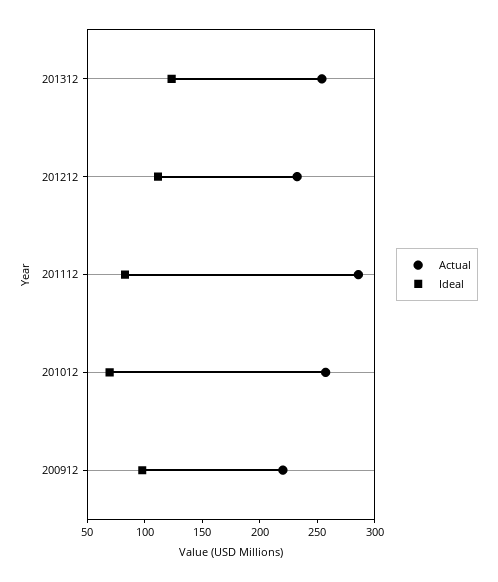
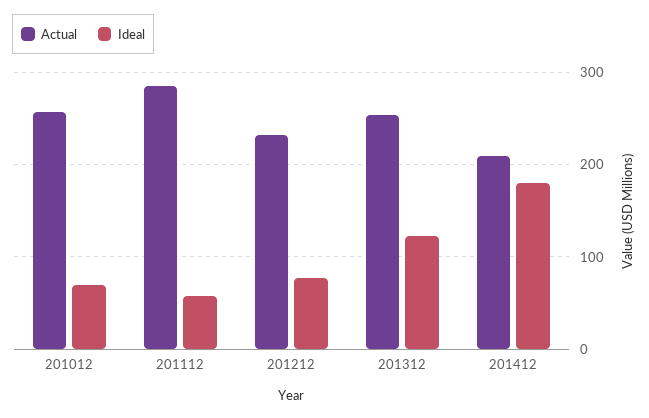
Ideal, 201212: 110 -> 80
Ideal, 201112: 80 -> 60
Actual, 200912: 220 -> none
Ideal, 200912: 100 -> none
Actual, 201412: none -> 210
Ideal, 201412: none -> 180

